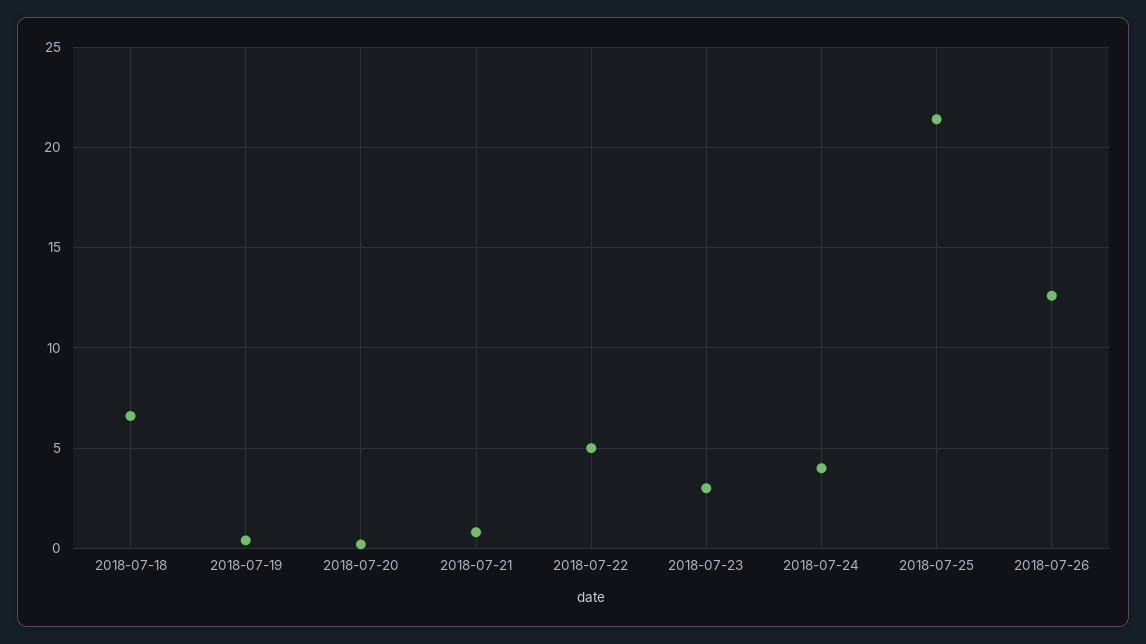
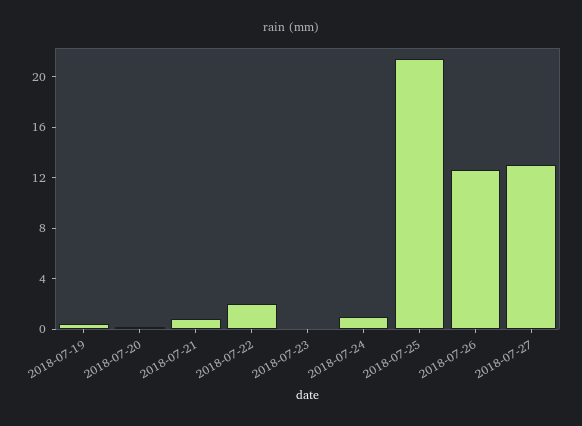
2018-07-18: 6.5 -> none
2018-07-22: 5 -> 2
2018-07-23: 3 -> 0
2018-07-24: 4 -> 1
2018-07-27: none -> 13

